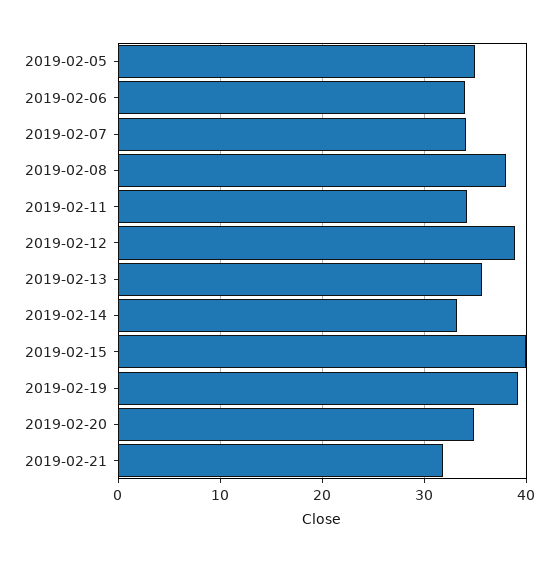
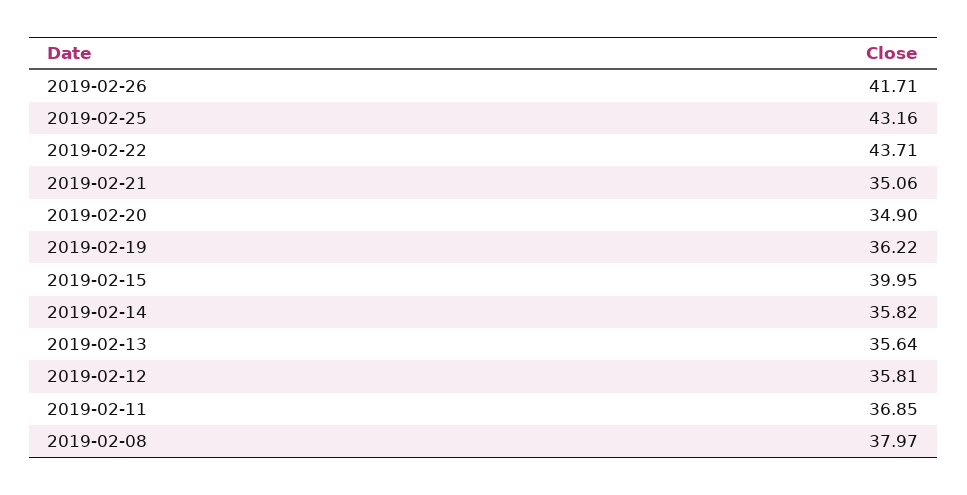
2019-02-05: 35 -> none
2019-02-06: 34 -> none
2019-02-07: 34 -> none
2019-02-11: 34 -> 36.85
2019-02-12: 39 -> 35.81
2019-02-14: 33 -> 35.82
2019-02-19: 39 -> 36.22
2019-02-21: 32 -> 35.06
2019-02-26: none -> 41.71
2019-02-25: none -> 43.16
2019-02-22: none -> 43.71

